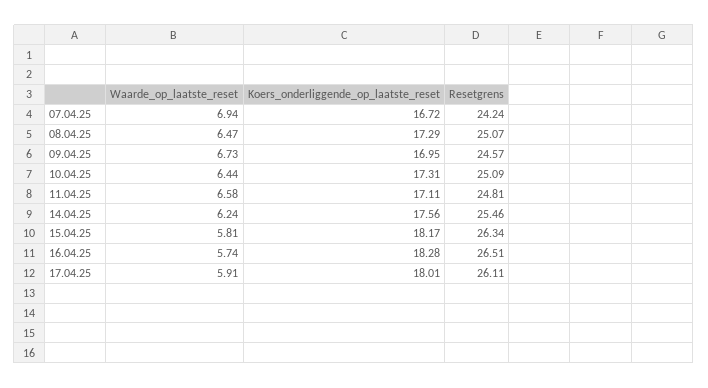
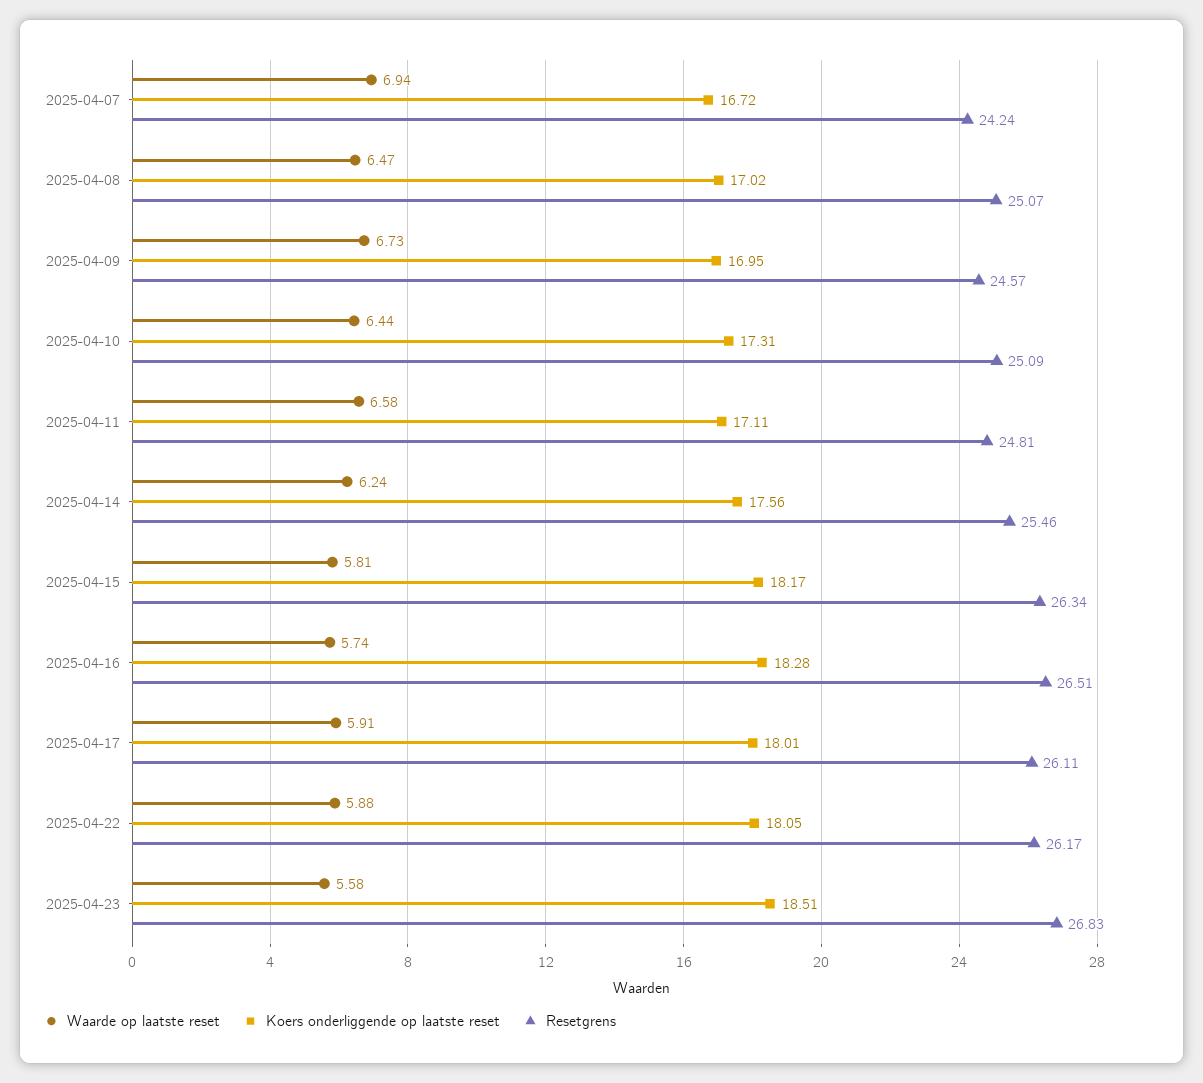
Koers_onderliggende_op_laatste_reset, 08.04.25: 17.29 -> 17.02
Waarde_op_laatste_reset, 2025-04-22: none -> 5.88
Koers_onderliggende_op_laatste_reset, 2025-04-22: none -> 18.05
Resetgrens, 2025-04-22: none -> 26.17
Waarde_op_laatste_reset, 2025-04-23: none -> 5.58
Koers_onderliggende_op_laatste_reset, 2025-04-23: none -> 18.51
Resetgrens, 2025-04-23: none -> 26.83

